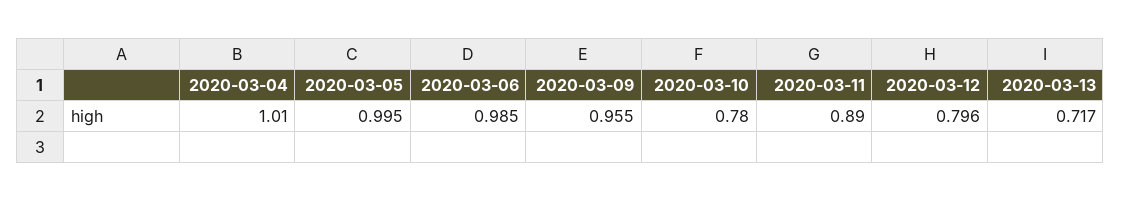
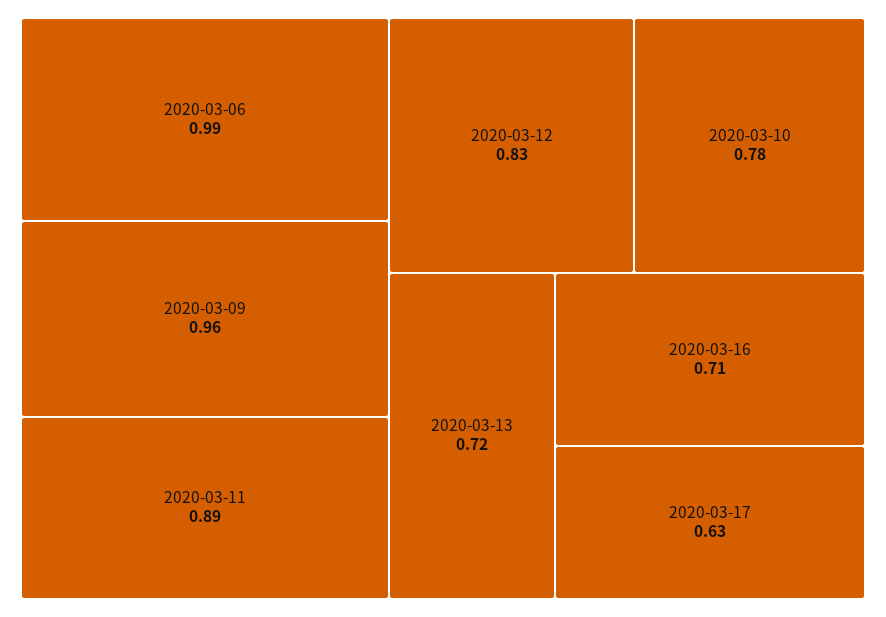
2020-03-04: 1.01 -> none
2020-03-05: 0.995 -> none
2020-03-12: 0.796 -> 0.83
2020-03-16: none -> 0.71
2020-03-17: none -> 0.63

